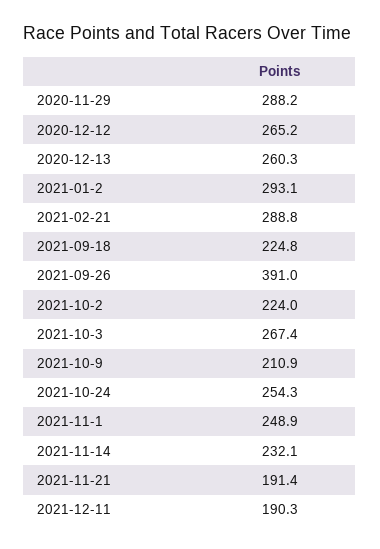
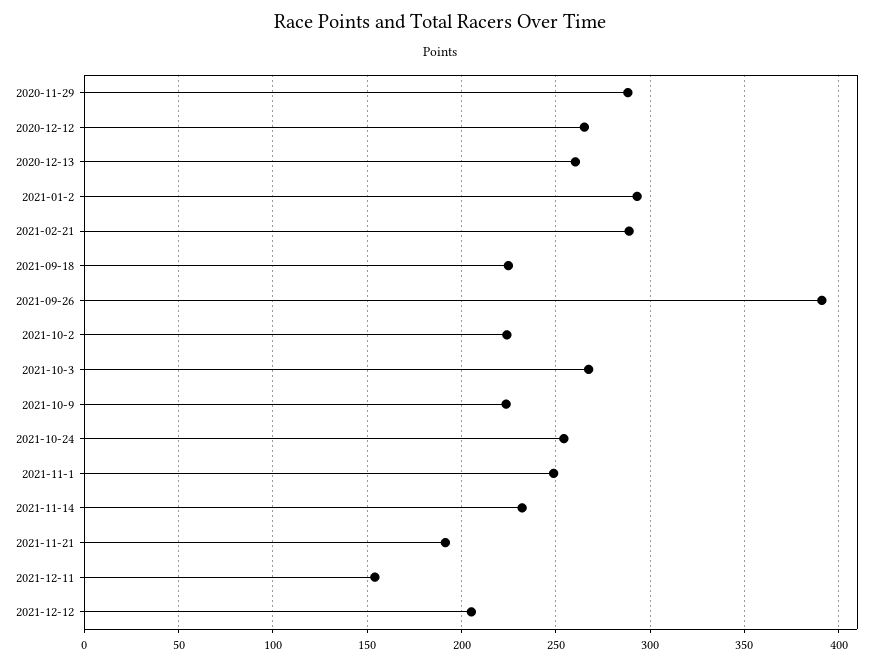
2021-10-9: 210.9 -> 225
2021-12-11: 190.3 -> 155
2021-12-12: none -> 205

